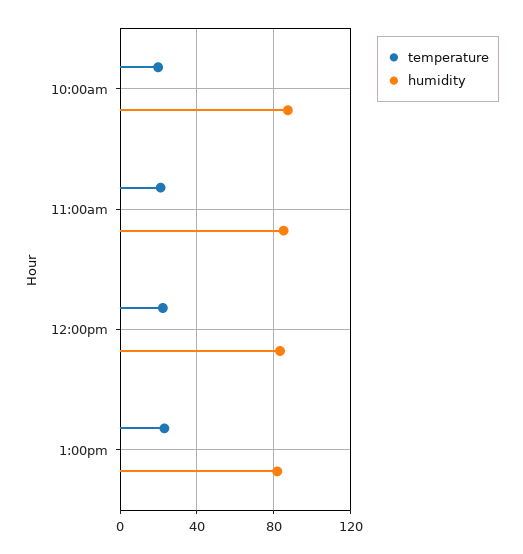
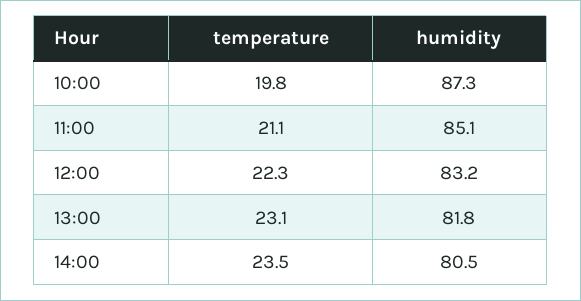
temperature, 14:00: none -> 23.5
humidity, 14:00: none -> 80.5

